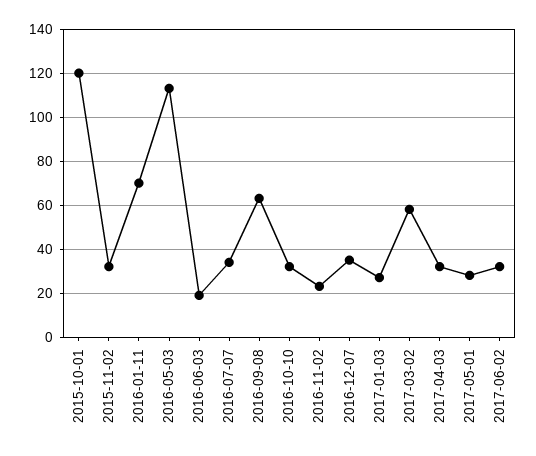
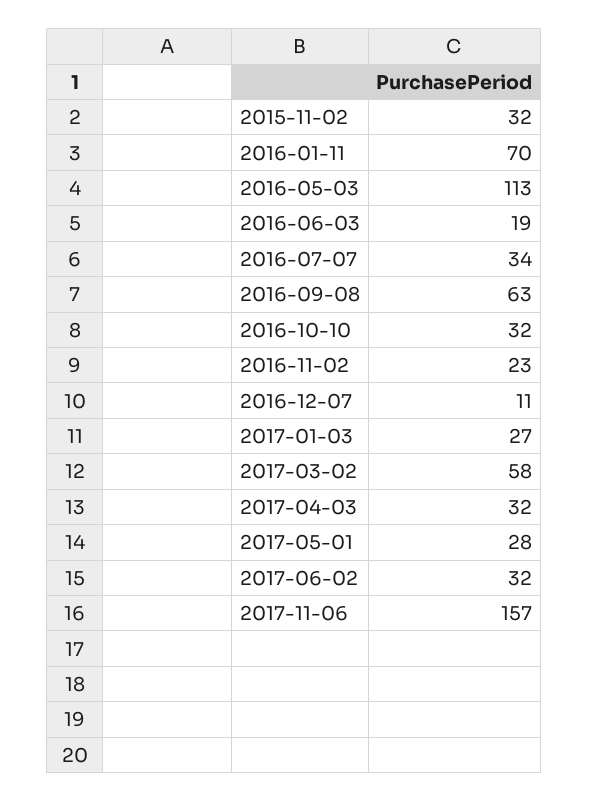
2015-10-01: 120 -> none
2016-12-07: 35 -> 11
2017-11-06: none -> 157

